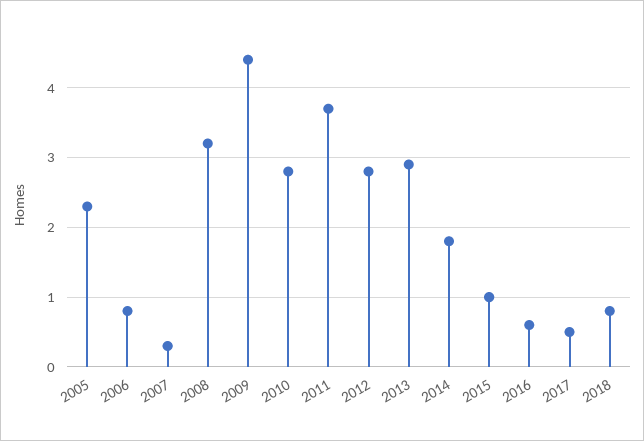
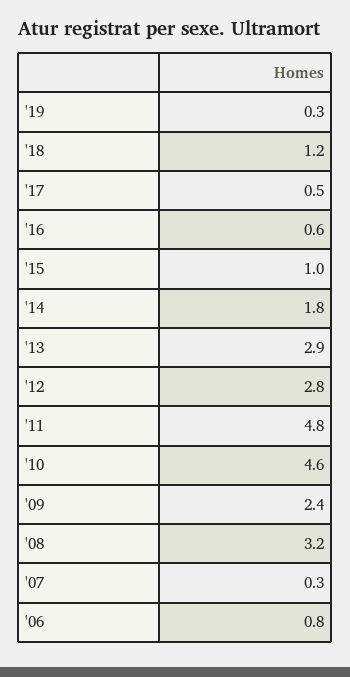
2005: 2.3 -> none
2009: 4.4 -> 2.4
2010: 2.8 -> 4.6
2011: 3.7 -> 4.8
2018: 0.8 -> 1.2
'19: none -> 0.3

